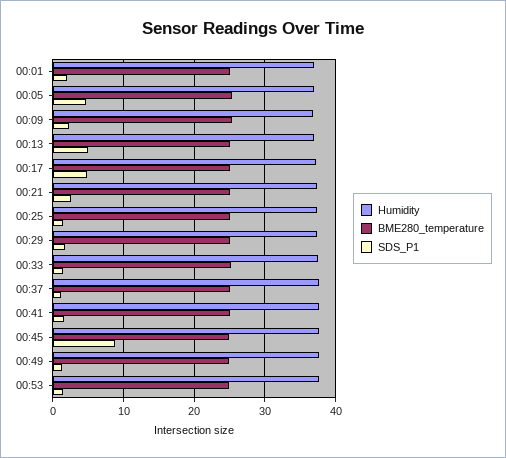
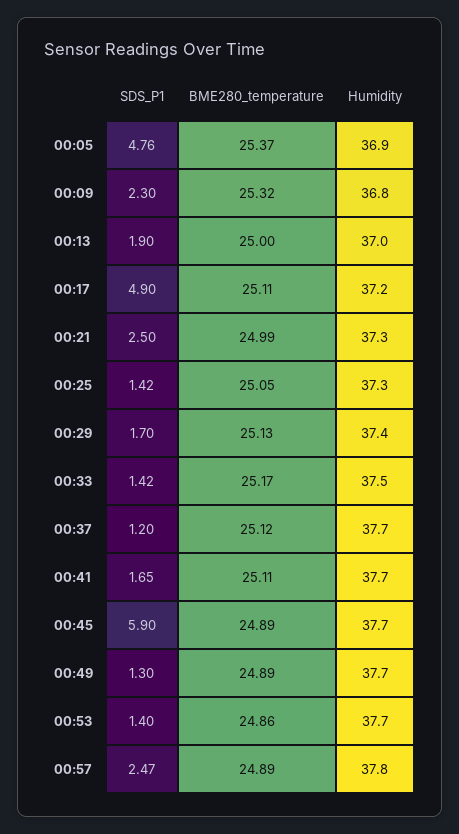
Humidity, 00:01: 37 -> none
BME280_temperature, 00:01: 25 -> none
SDS_P1, 00:01: 2 -> none
SDS_P1, 00:13: 5 -> 1.9
SDS_P1, 00:45: 9 -> 5.9
SDS_P1, 00:57: none -> 2.47
BME280_temperature, 00:57: none -> 24.89
Humidity, 00:57: none -> 37.8

